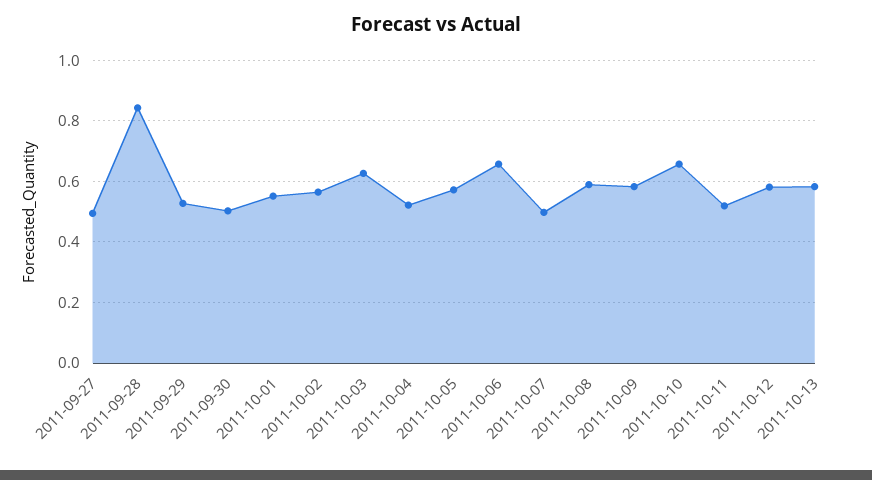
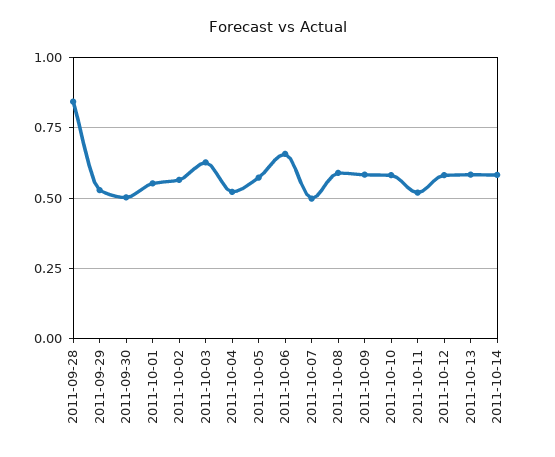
2011-09-27: 0.5 -> none
2011-10-10: 0.66 -> 0.575
2011-10-14: none -> 0.575

